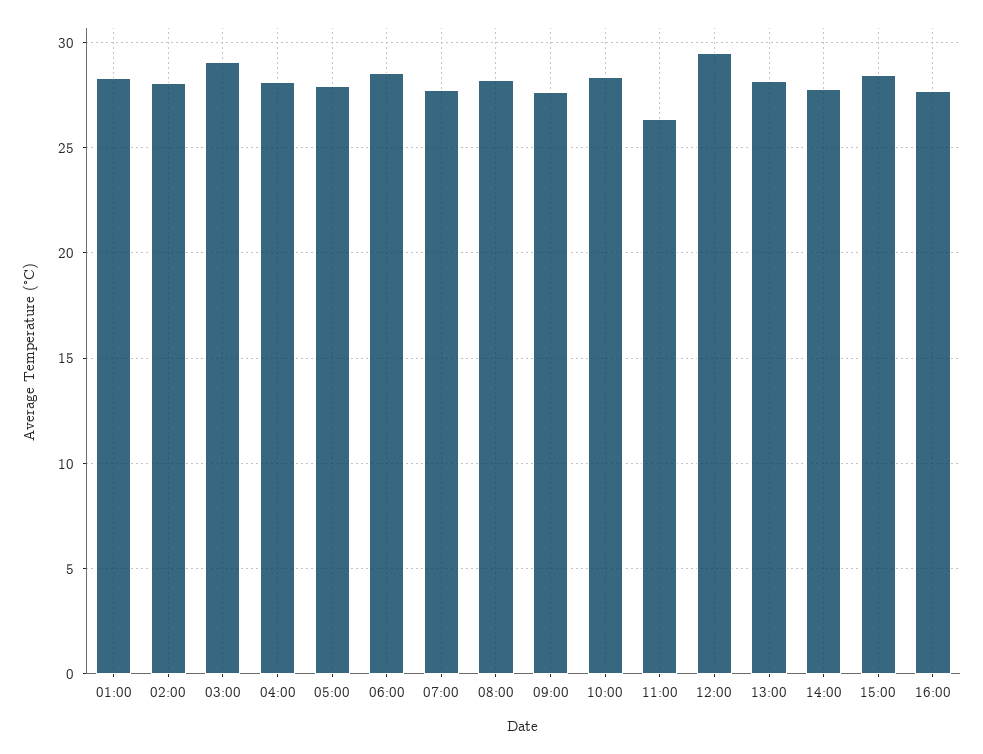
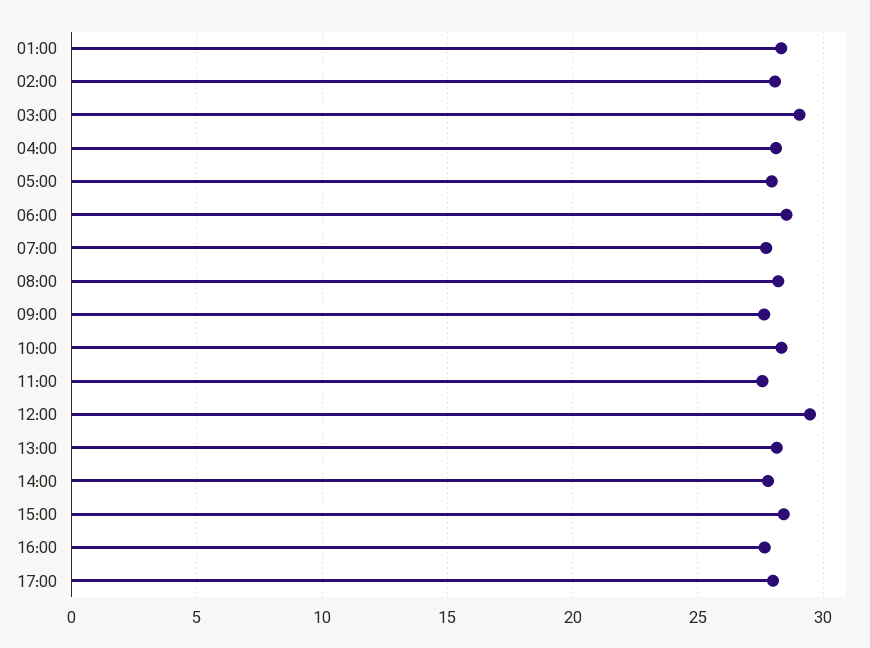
11:00: 26.5 -> 27.5
17:00: none -> 28

